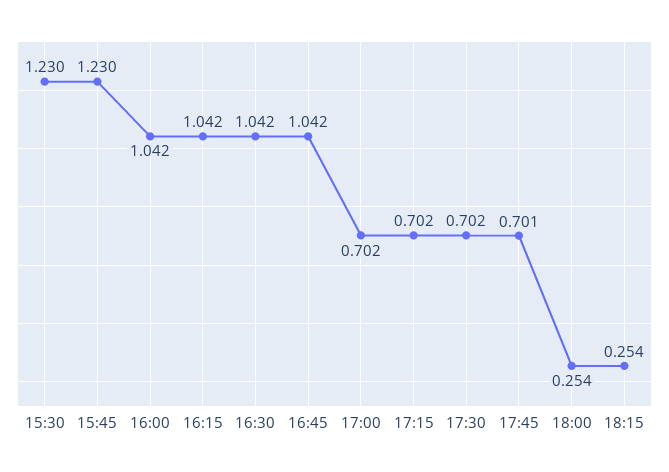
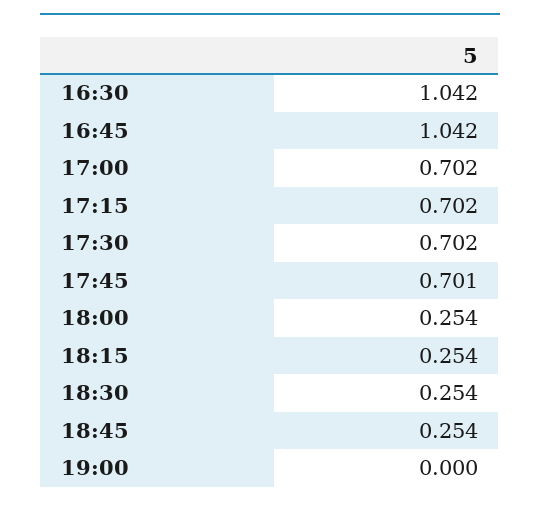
15:30: 1.23 -> none
15:45: 1.23 -> none
16:00: 1.042 -> none
16:15: 1.042 -> none
18:30: none -> 0.254
18:45: none -> 0.254
19:00: none -> 0

